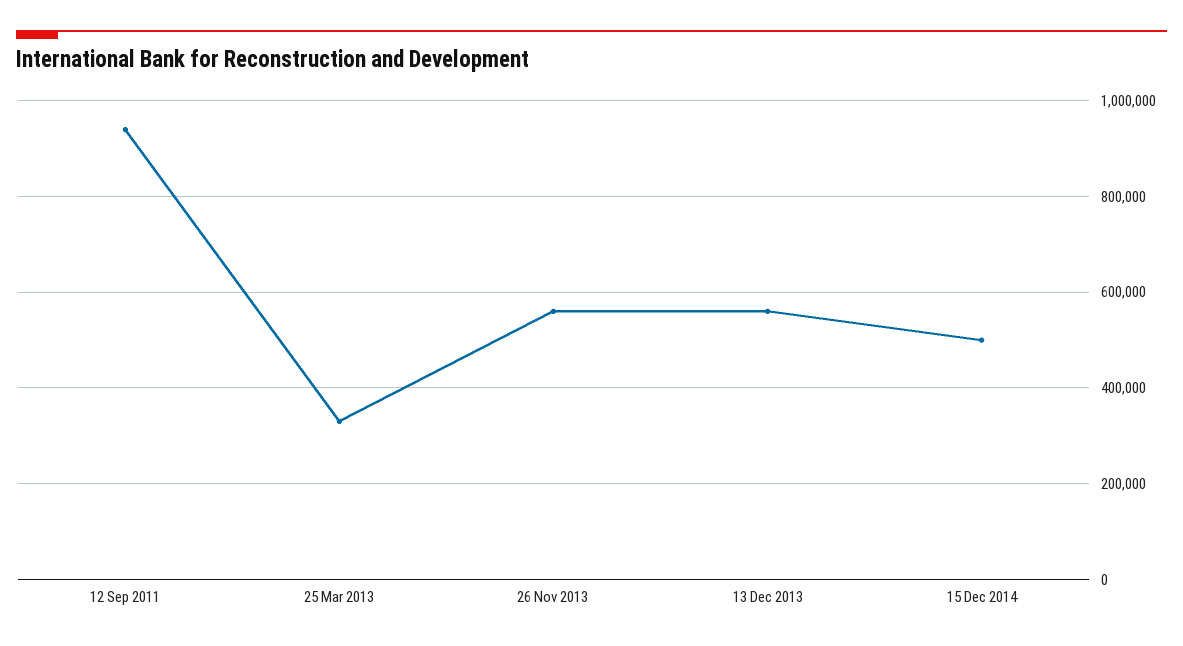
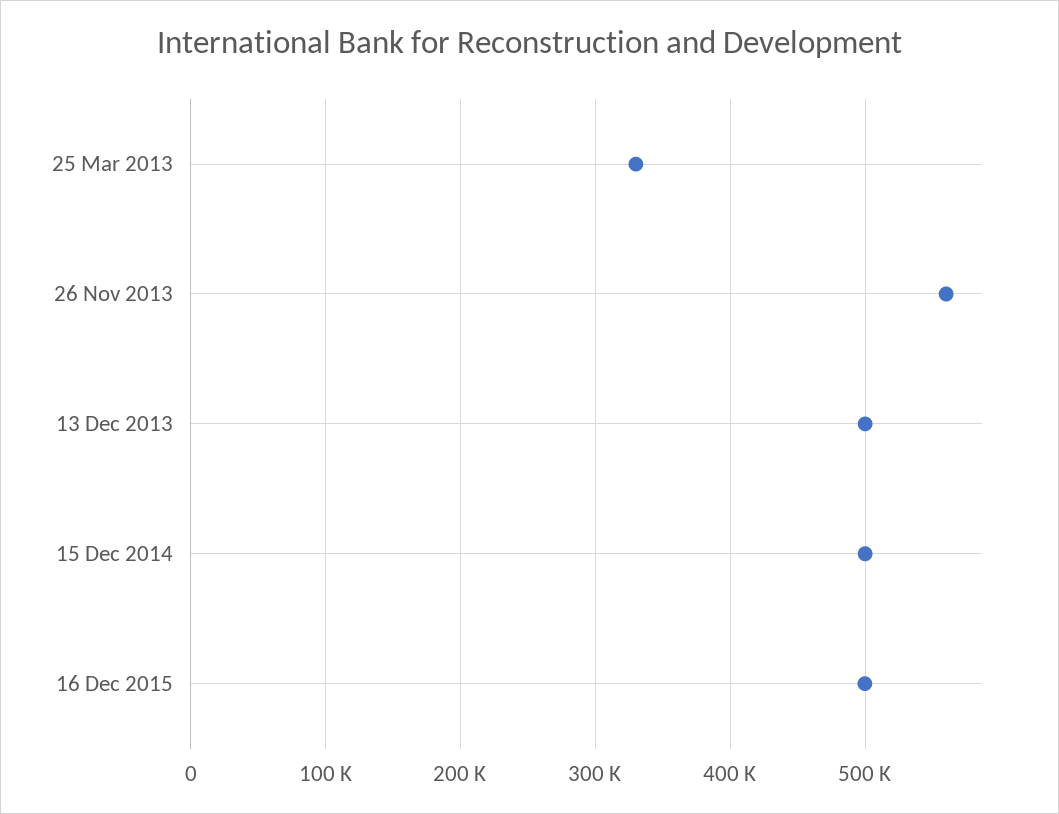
12 Sep 2011: 940000 -> none
13 Dec 2013: 560000 -> 500000
16 Dec 2015: none -> 500000

